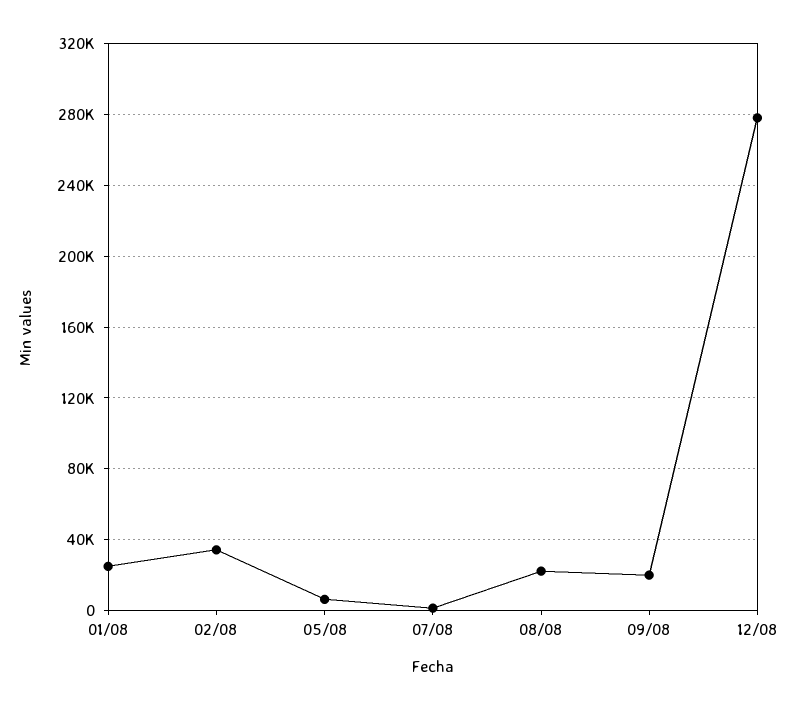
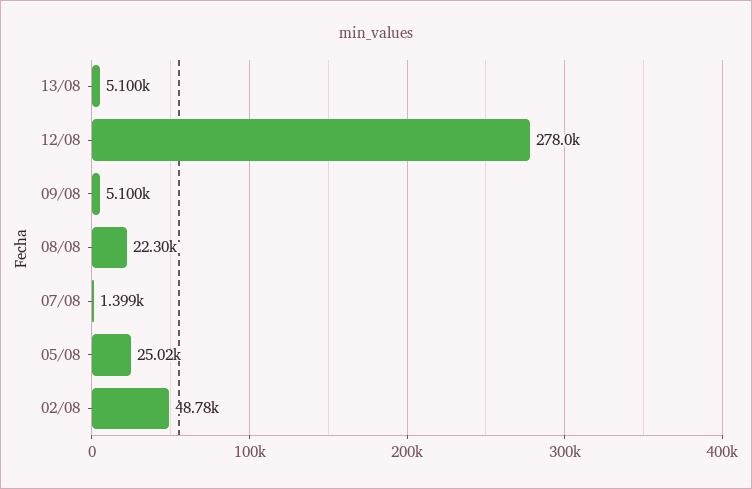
01/08: 25000 -> none
02/08: 35000 -> 48780
05/08: 5000 -> 25020
09/08: 20000 -> 5100
13/08: none -> 5100

